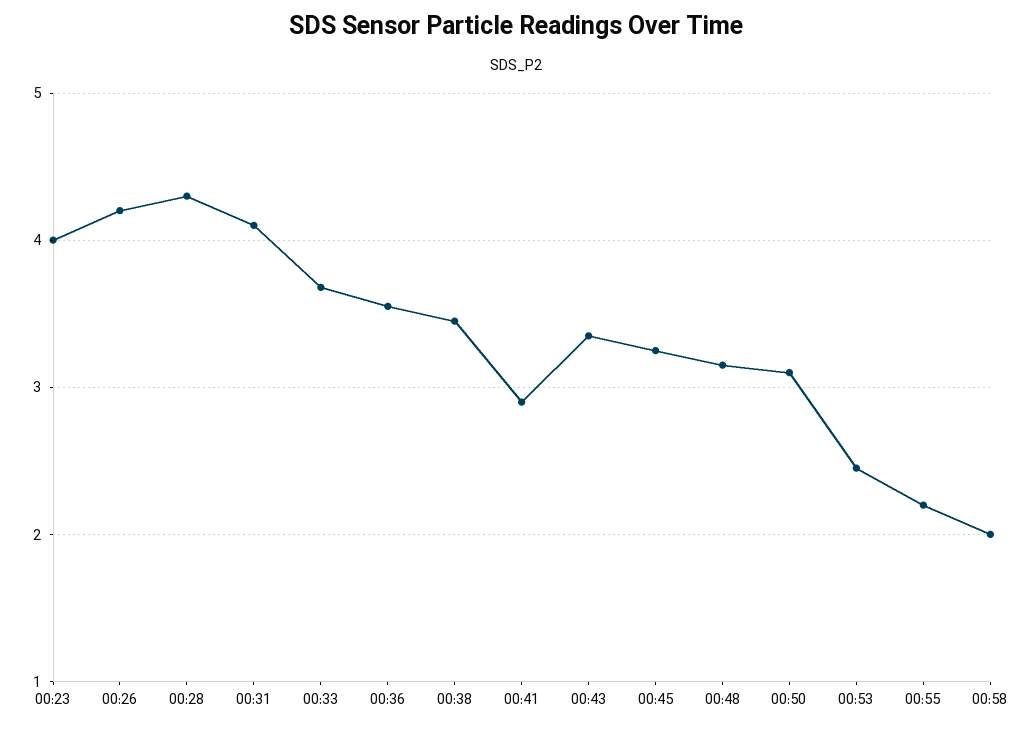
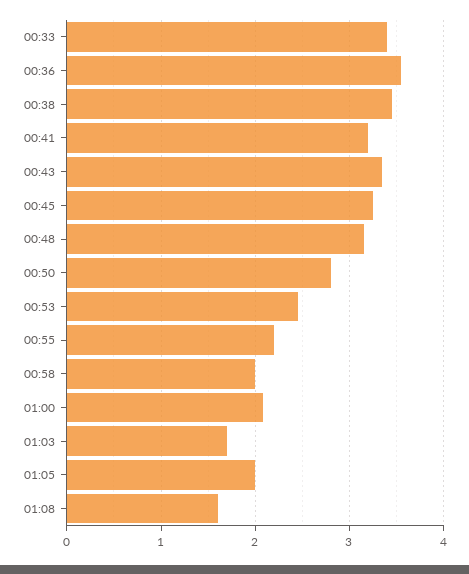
00:23: 4 -> none
00:26: 4.2 -> none
00:28: 4.3 -> none
00:31: 4.1 -> none
00:33: 3.7 -> 3.4
00:41: 2.9 -> 3.2
00:50: 3.1 -> 2.8
01:00: none -> 2.1
01:03: none -> 1.7
01:05: none -> 2
01:08: none -> 1.6

